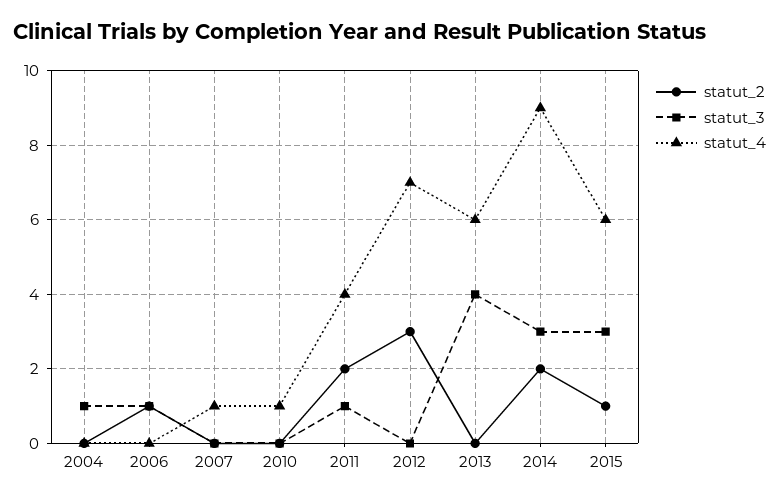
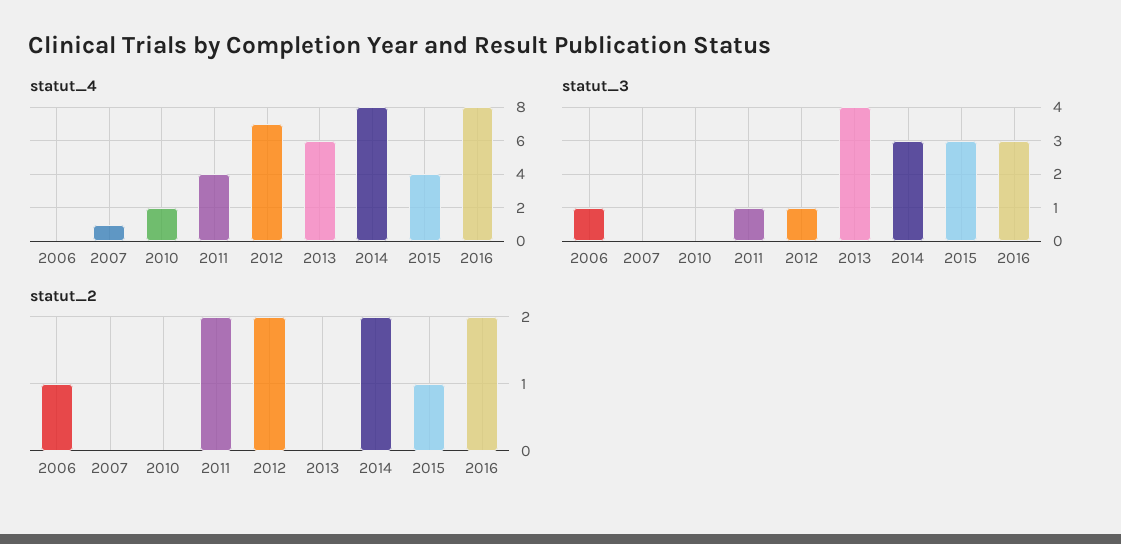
statut_2, 2004: 0 -> none
statut_3, 2004: 1 -> none
statut_4, 2004: 0 -> none
statut_4, 2010: 1 -> 2
statut_2, 2012: 3 -> 2
statut_3, 2012: 0 -> 1
statut_4, 2014: 9 -> 8
statut_4, 2015: 6 -> 4
statut_4, 2016: none -> 8
statut_3, 2016: none -> 3
statut_2, 2016: none -> 2

